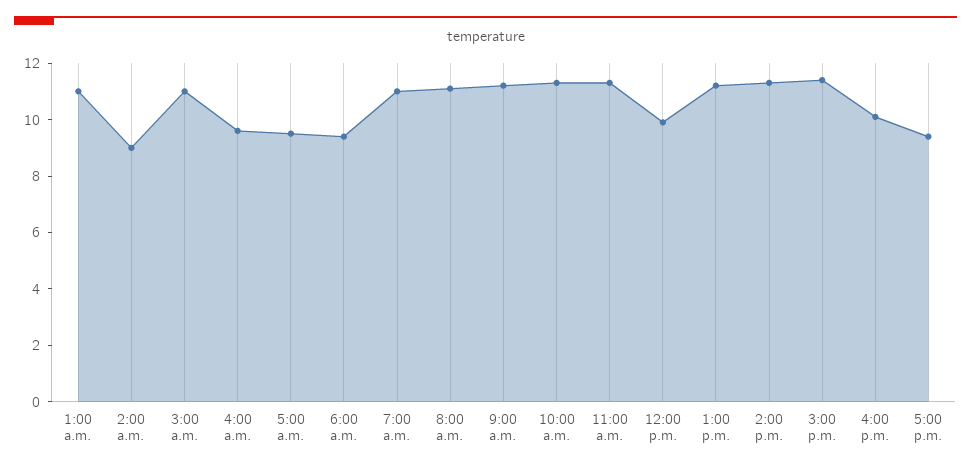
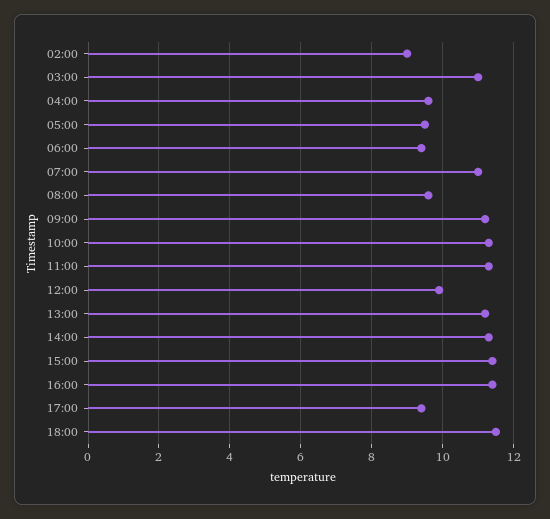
1:00 a.m.: 11 -> none
8:00 a.m.: 11 -> 9.5
4:00 p.m.: 10 -> 11.5
18:00: none -> 11.5

